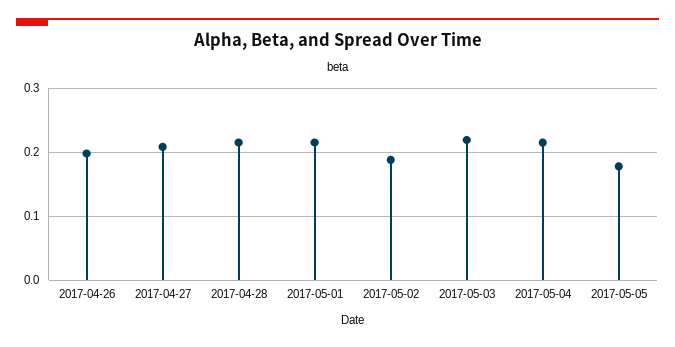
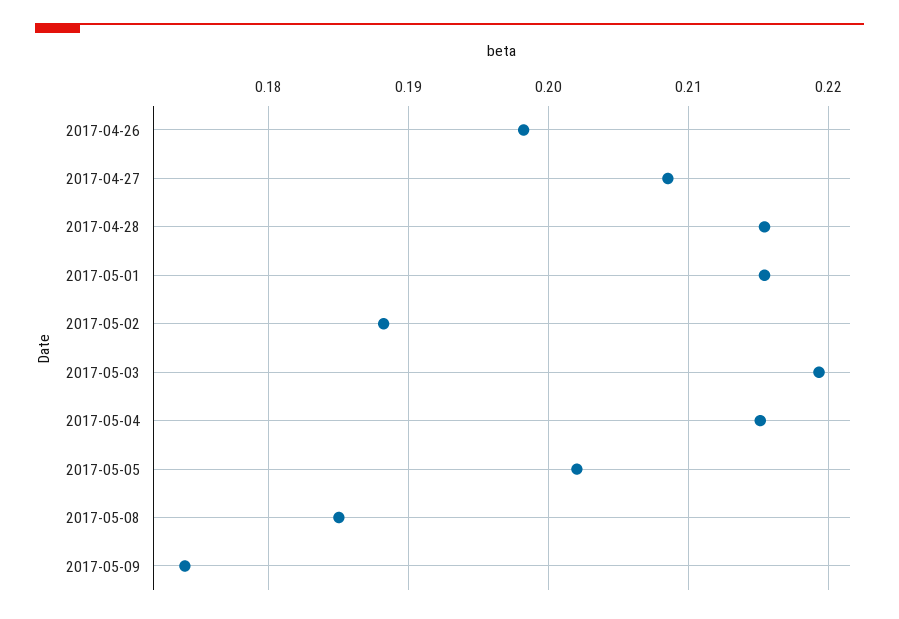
2017-05-05: 0.18 -> 0.202
2017-05-08: none -> 0.185
2017-05-09: none -> 0.174

